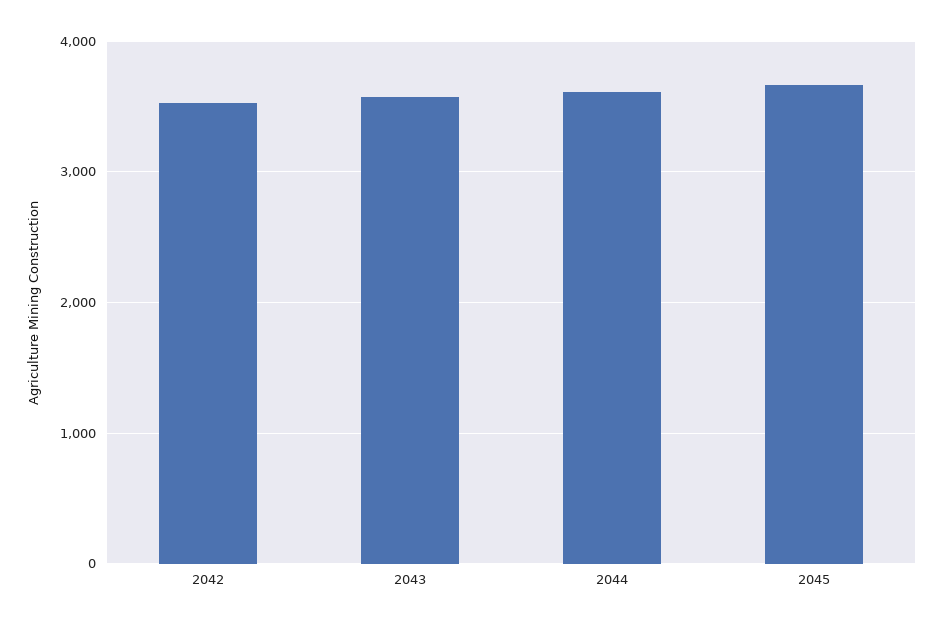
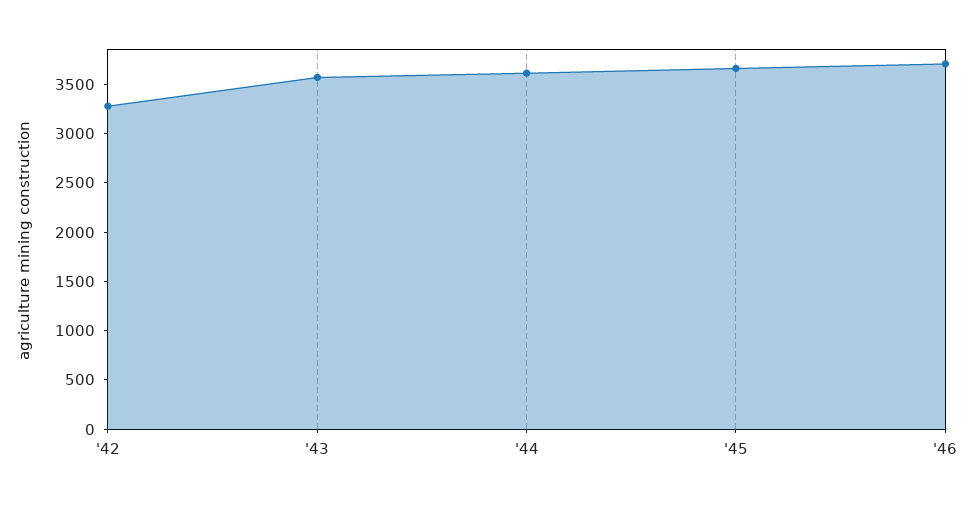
2042: 3500 -> 3300
'46: none -> 3700

